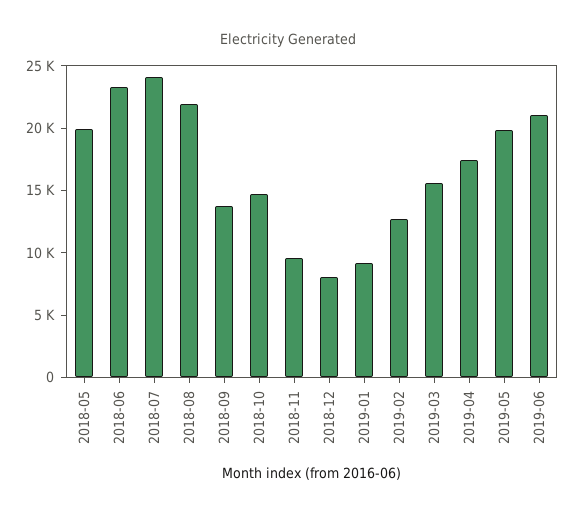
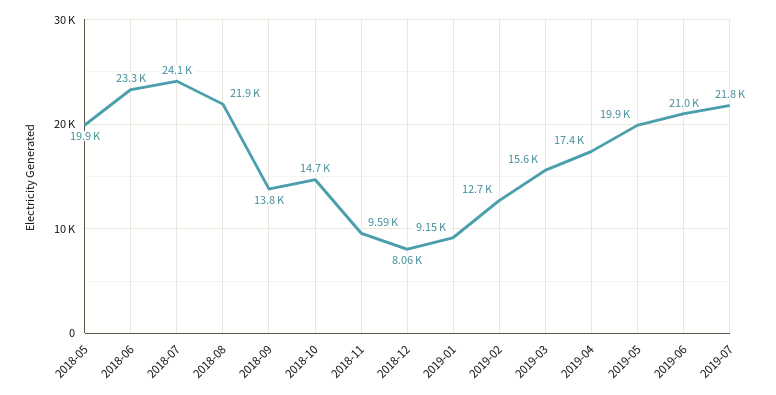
2019-07: none -> 21800

